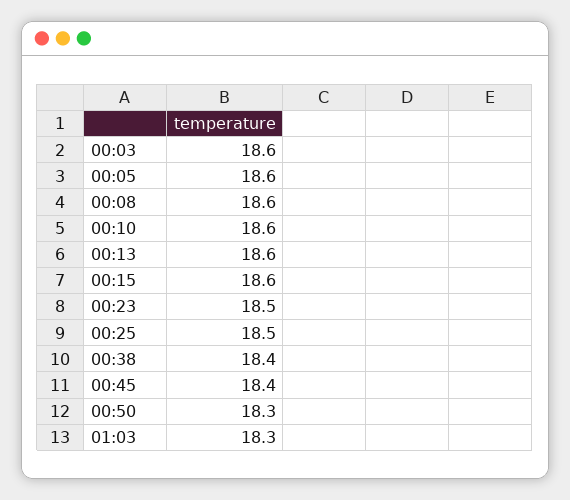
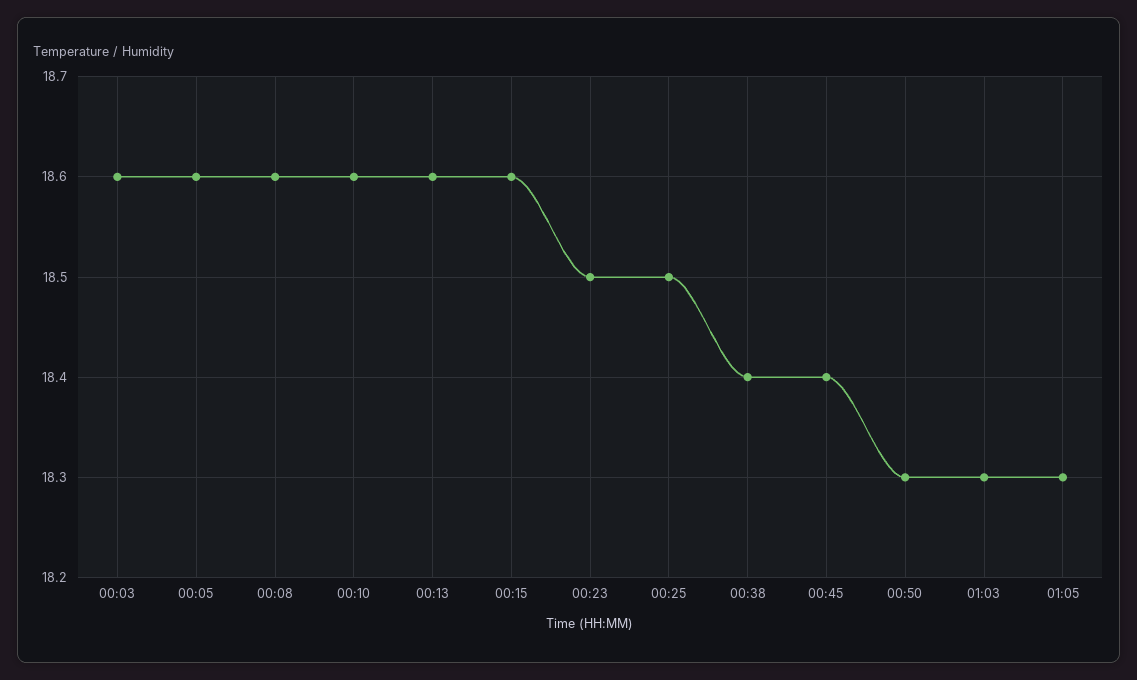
01:05: none -> 18.3

